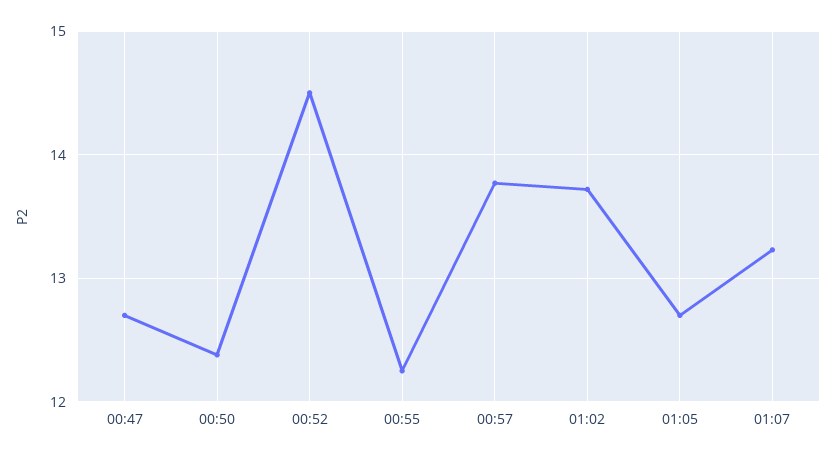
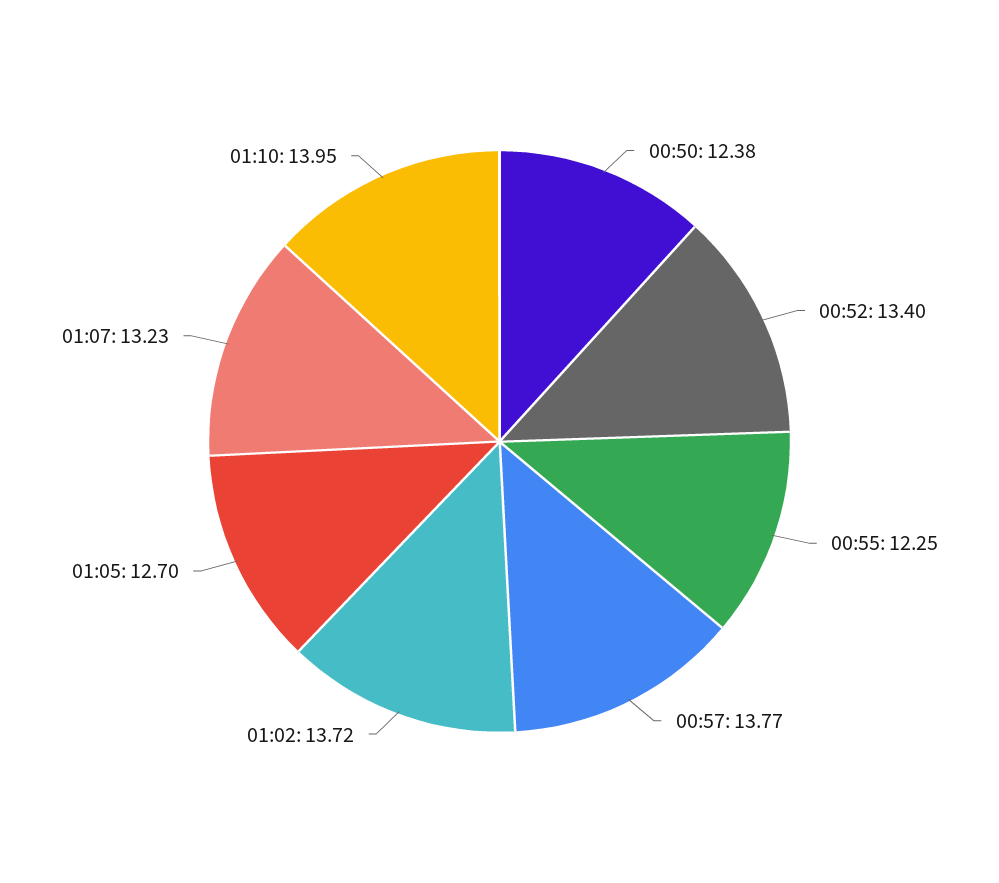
00:47: 12.7 -> none
00:52: 14.5 -> 13.4
01:10: none -> 13.95

